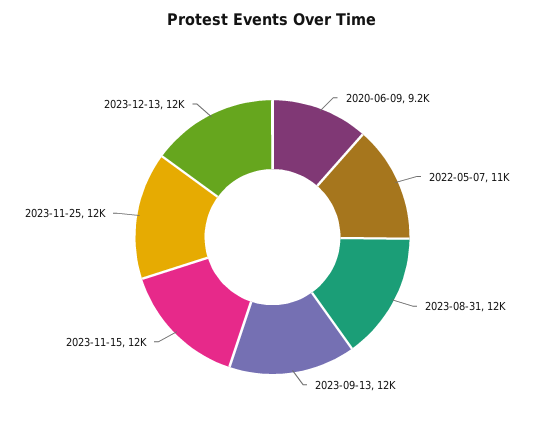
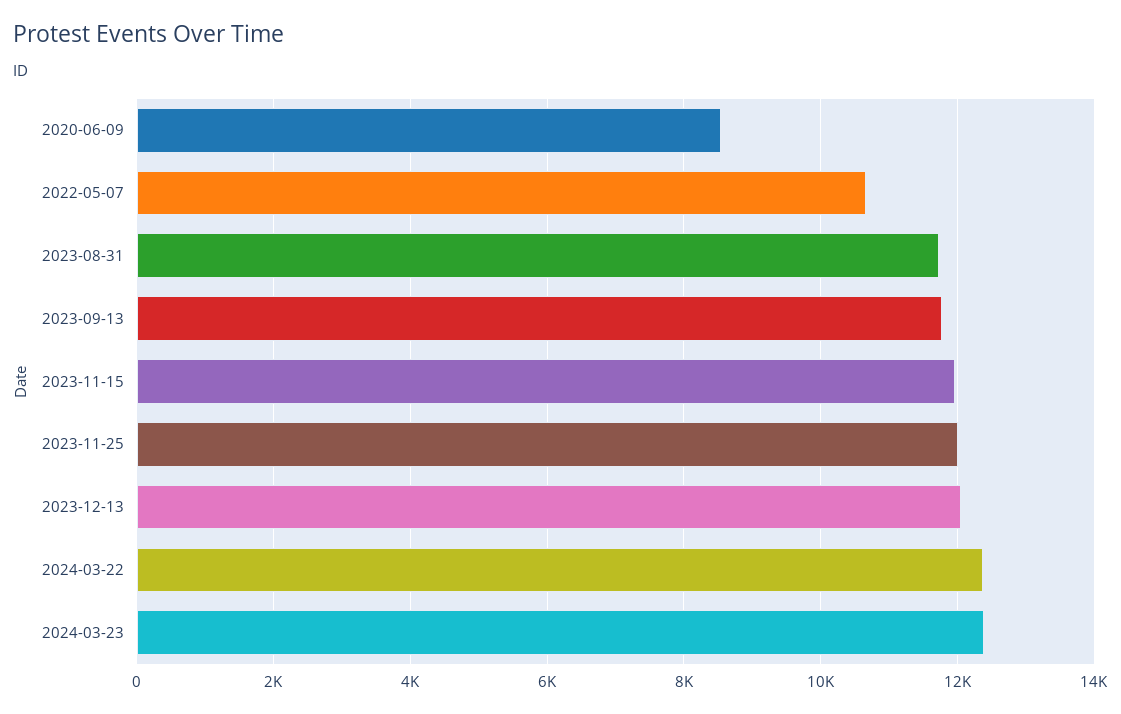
2020-06-09: 9200 -> 8600
2024-03-22: none -> 12400
2024-03-23: none -> 12400

